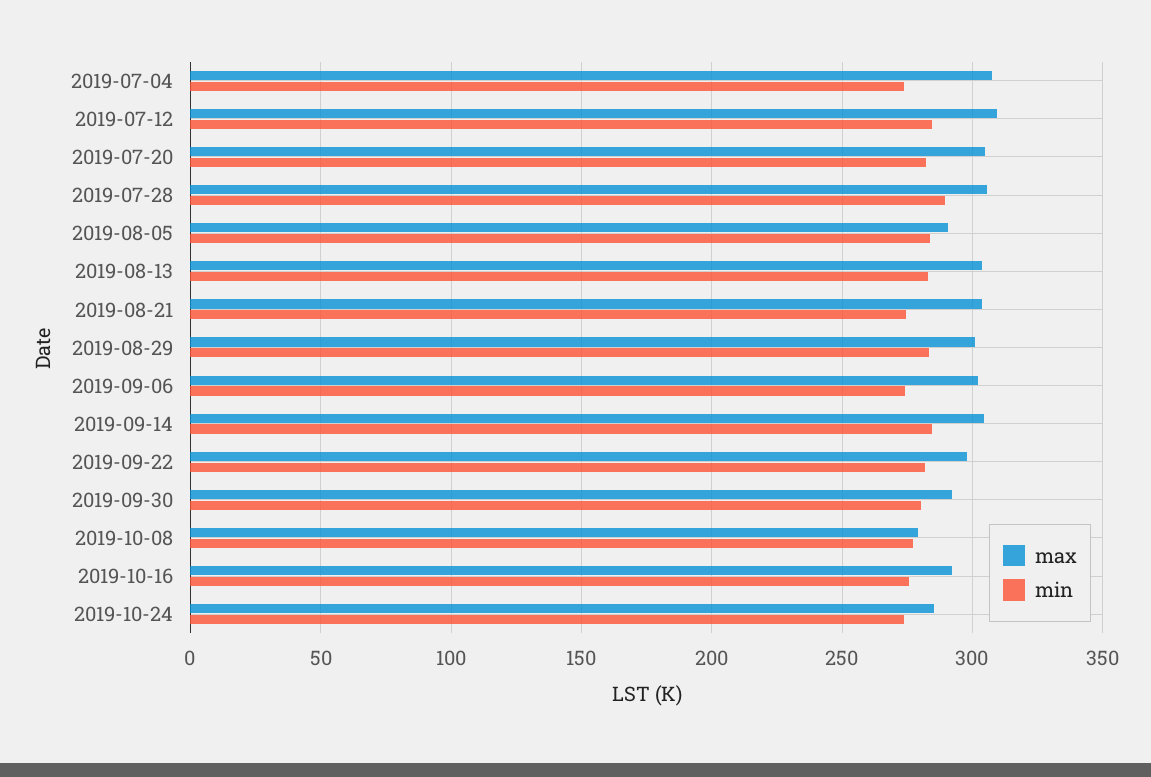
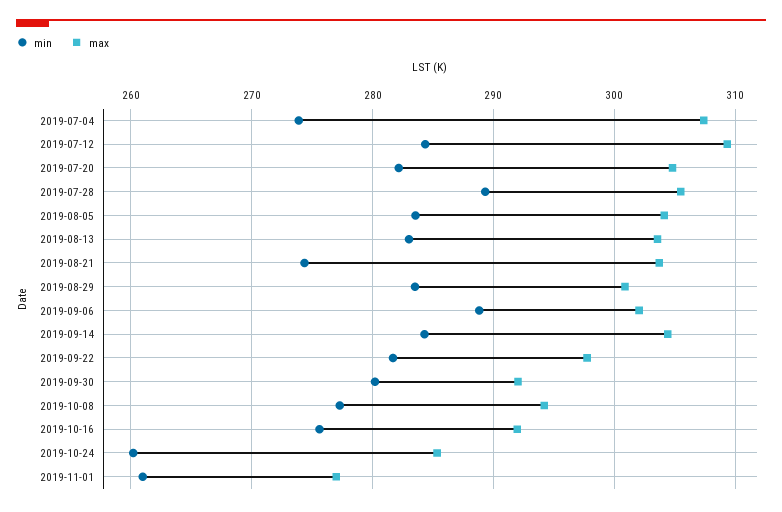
max, 2019-08-05: 290 -> 304
min, 2019-09-06: 275 -> 289
max, 2019-10-08: 280 -> 294
min, 2019-10-24: 275 -> 260
min, 2019-11-01: none -> 261
max, 2019-11-01: none -> 277

